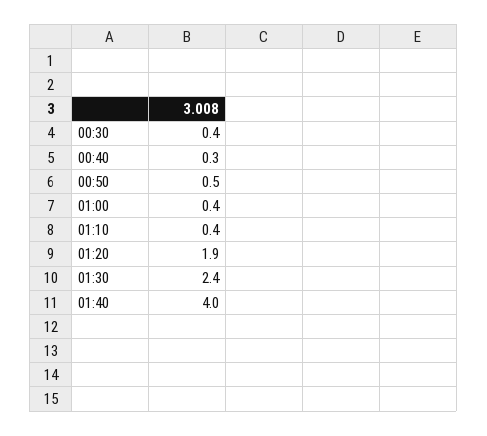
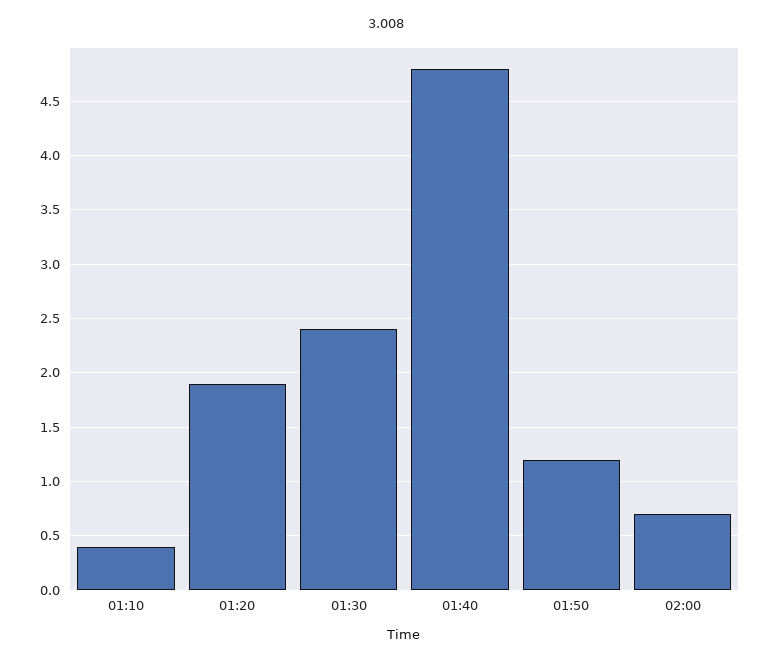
00:30: 0.4 -> none
00:40: 0.3 -> none
00:50: 0.5 -> none
01:00: 0.4 -> none
01:40: 4 -> 4.8
01:50: none -> 1.2
02:00: none -> 0.7

